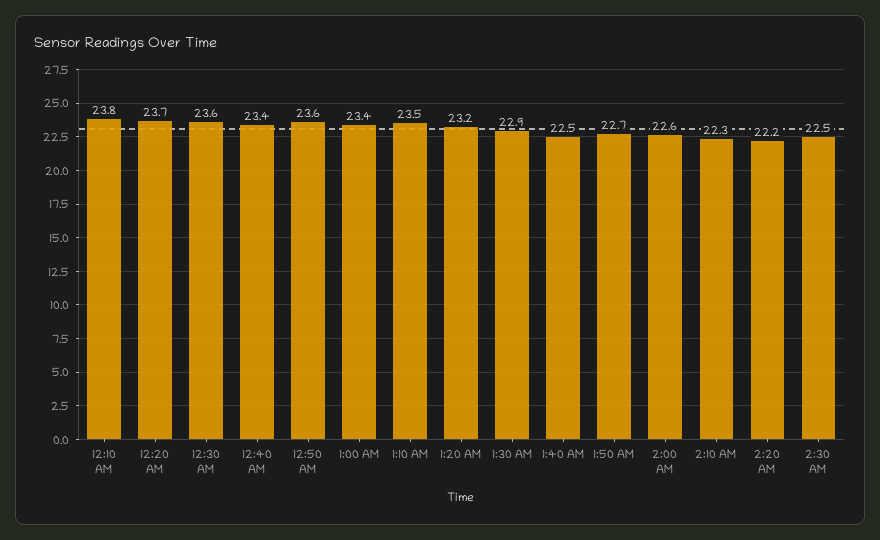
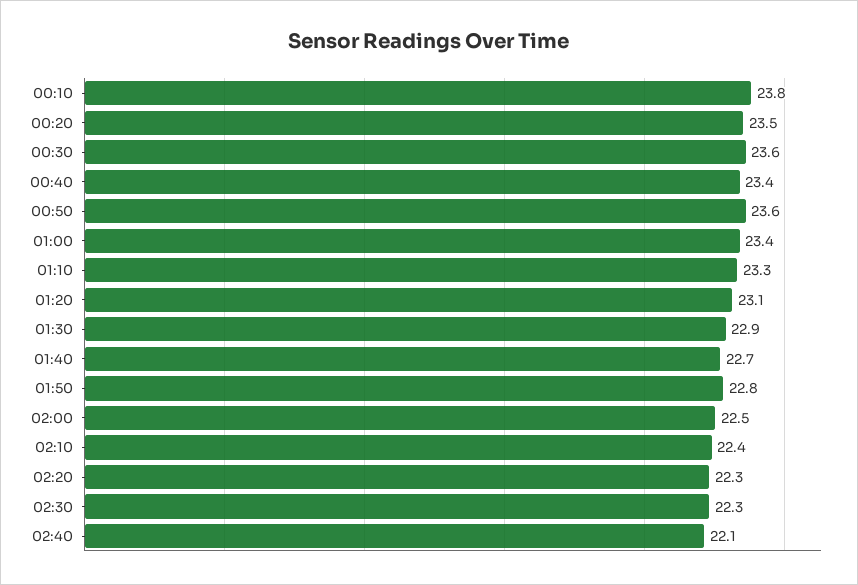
12:20 AM: 23.7 -> 23.5
1:10 AM: 23.5 -> 23.3
1:20 AM: 23.2 -> 23.1
1:40 AM: 22.5 -> 22.7
1:50 AM: 22.7 -> 22.8
2:00 AM: 22.6 -> 22.5
2:10 AM: 22.3 -> 22.4
2:20 AM: 22.2 -> 22.3
2:30 AM: 22.5 -> 22.3
02:40: none -> 22.1

